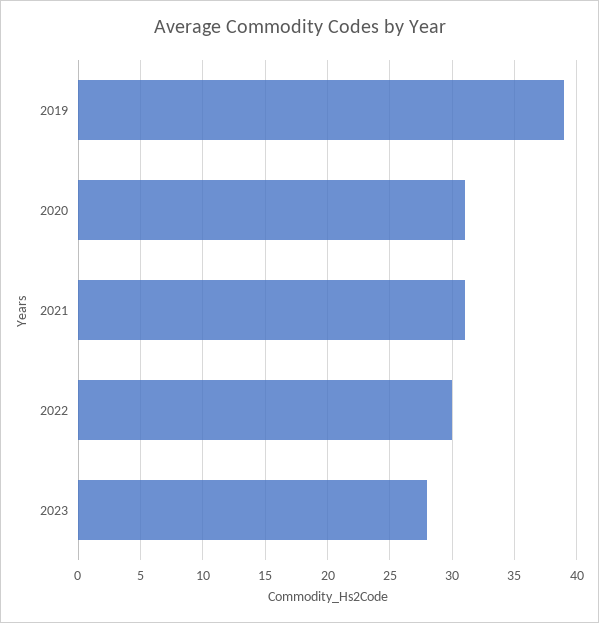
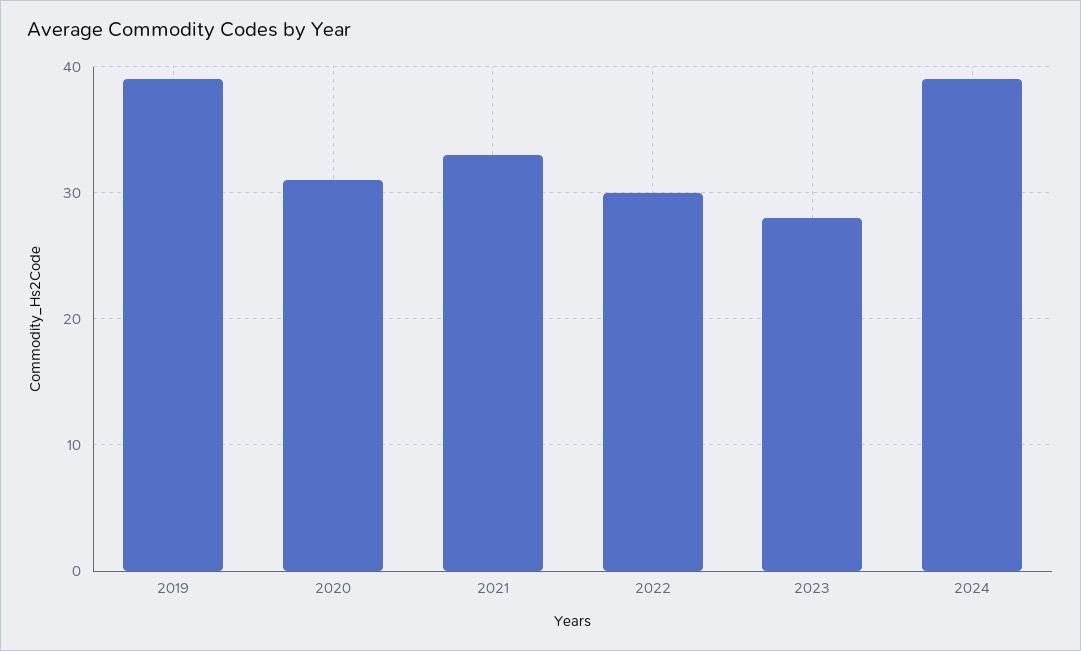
2021: 31 -> 33
2024: none -> 39

